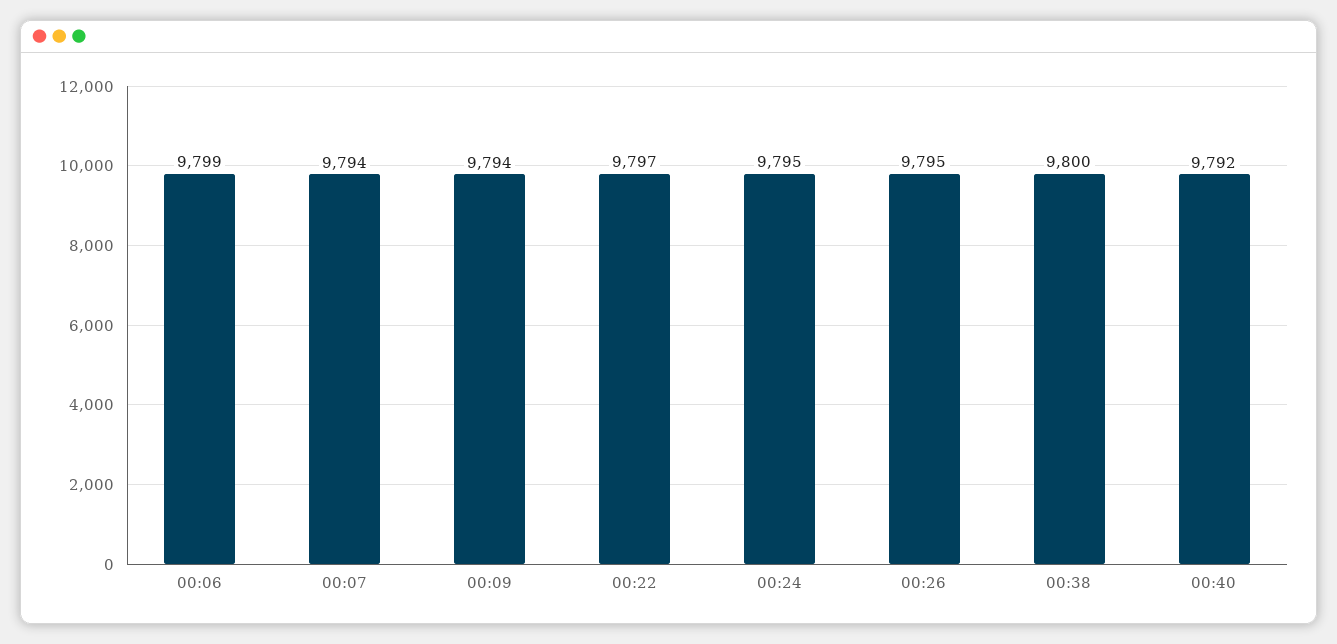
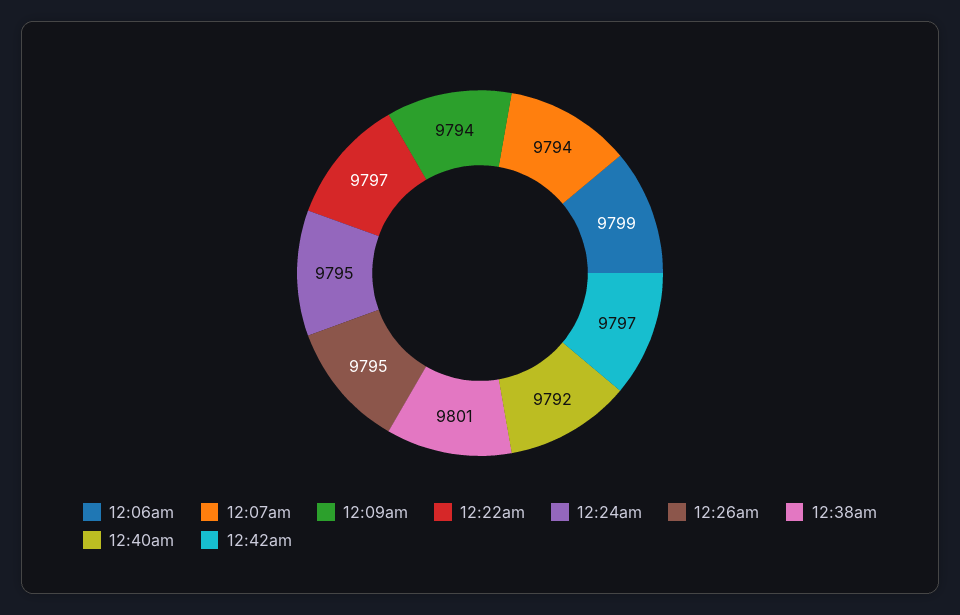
00:38: 9800 -> 9801
12:42am: none -> 9797

